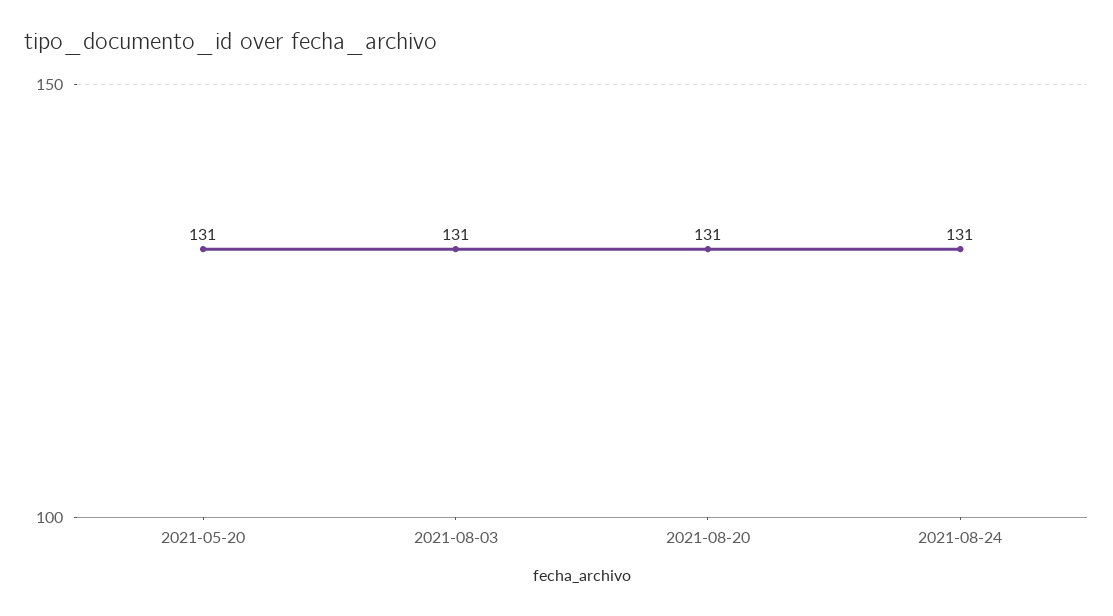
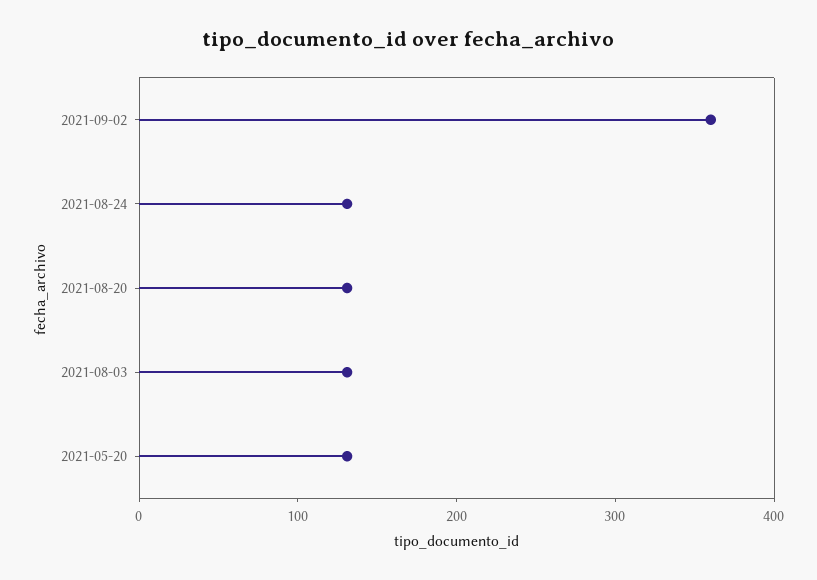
2021-09-02: none -> 360

